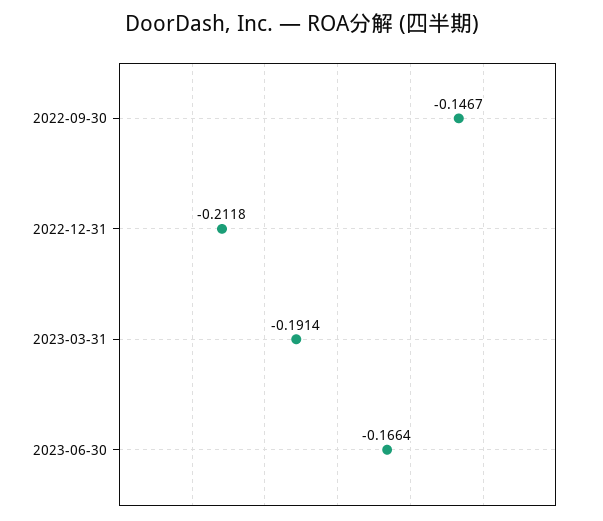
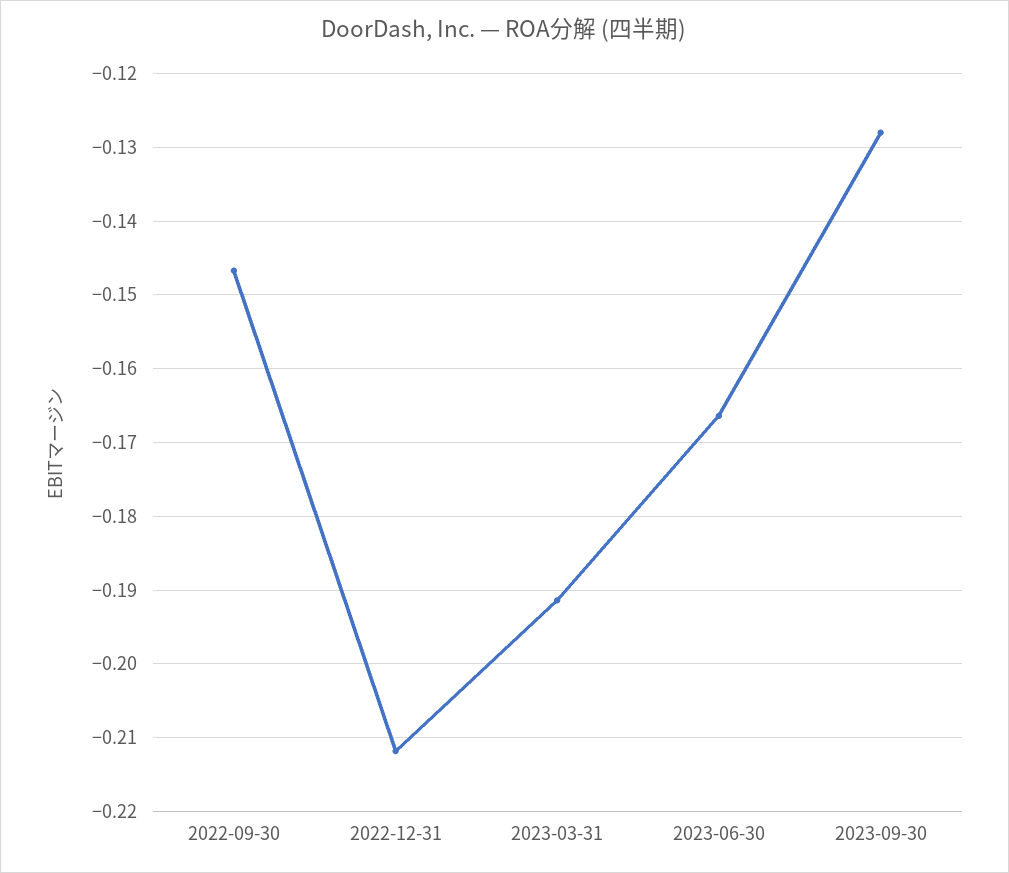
2023-09-30: none -> -0.128

